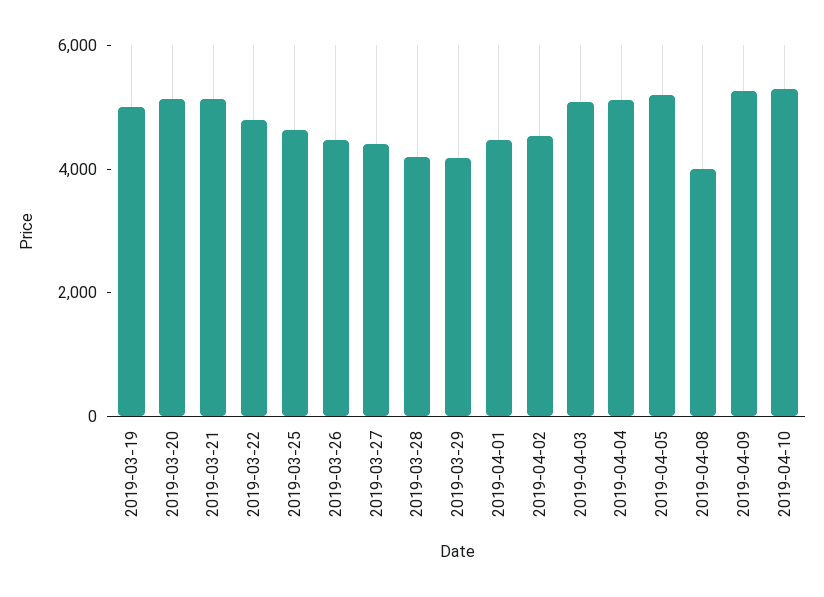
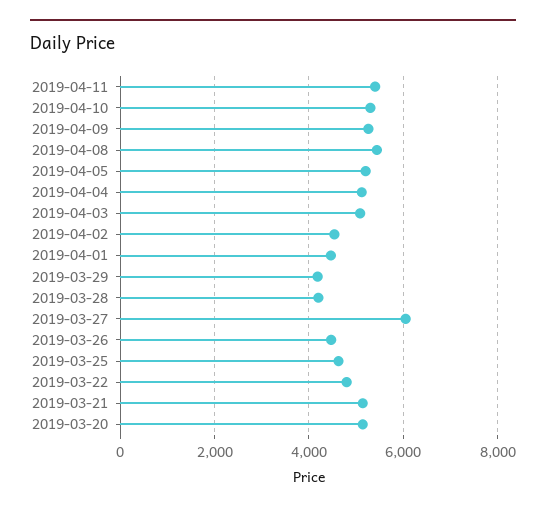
2019-03-19: 5000 -> none
2019-03-27: 4500 -> 6000
2019-04-08: 4000 -> 5400
2019-04-11: none -> 5400

